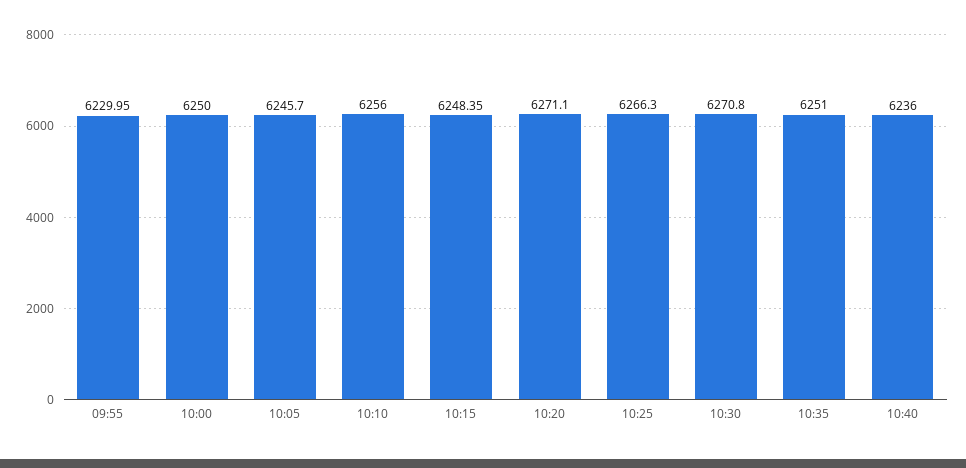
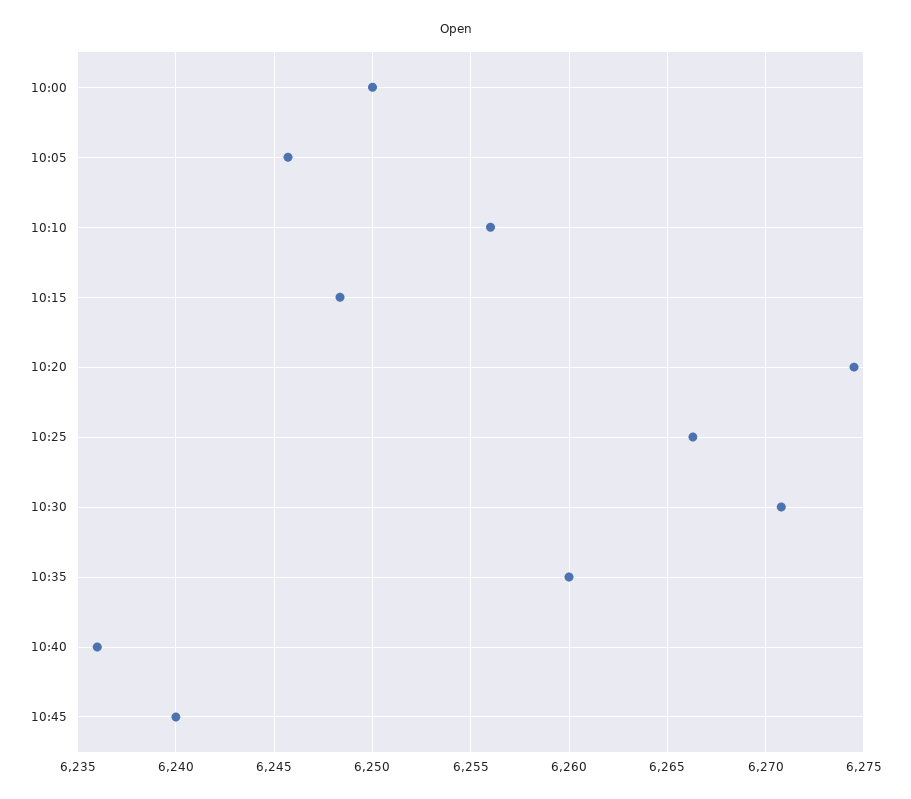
09:55: 6229.95 -> none
10:20: 6271.1 -> 6274.5
10:35: 6251 -> 6260
10:45: none -> 6240

